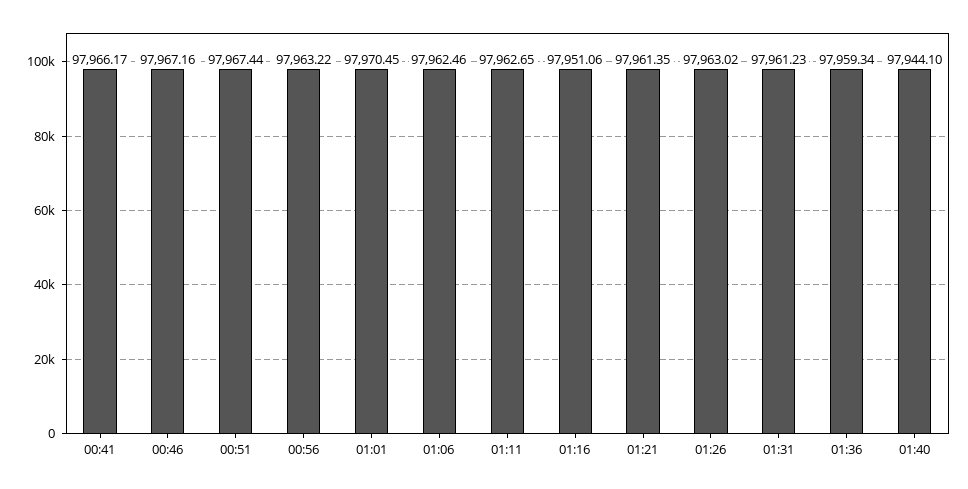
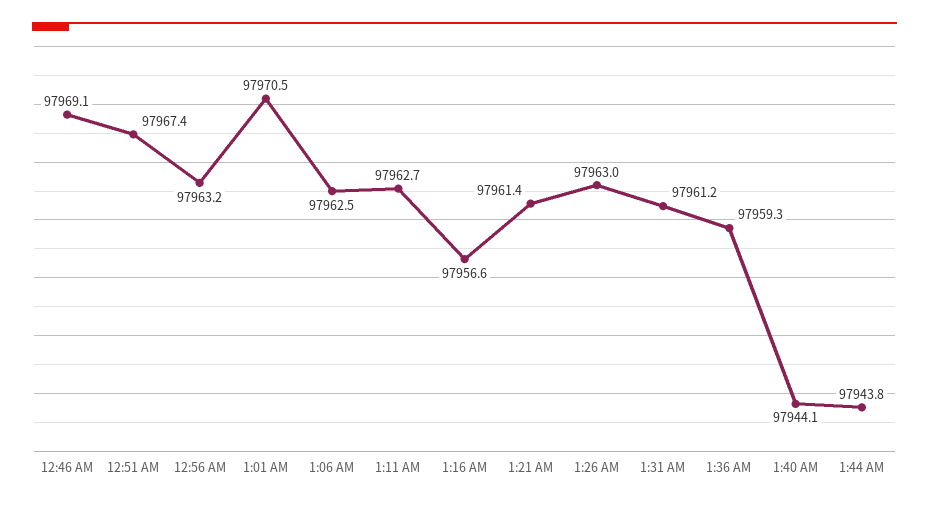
00:41: 97966.17 -> none
00:46: 97967.16 -> 97969.1
01:16: 97951.06 -> 97956.6
1:44 AM: none -> 97943.8

